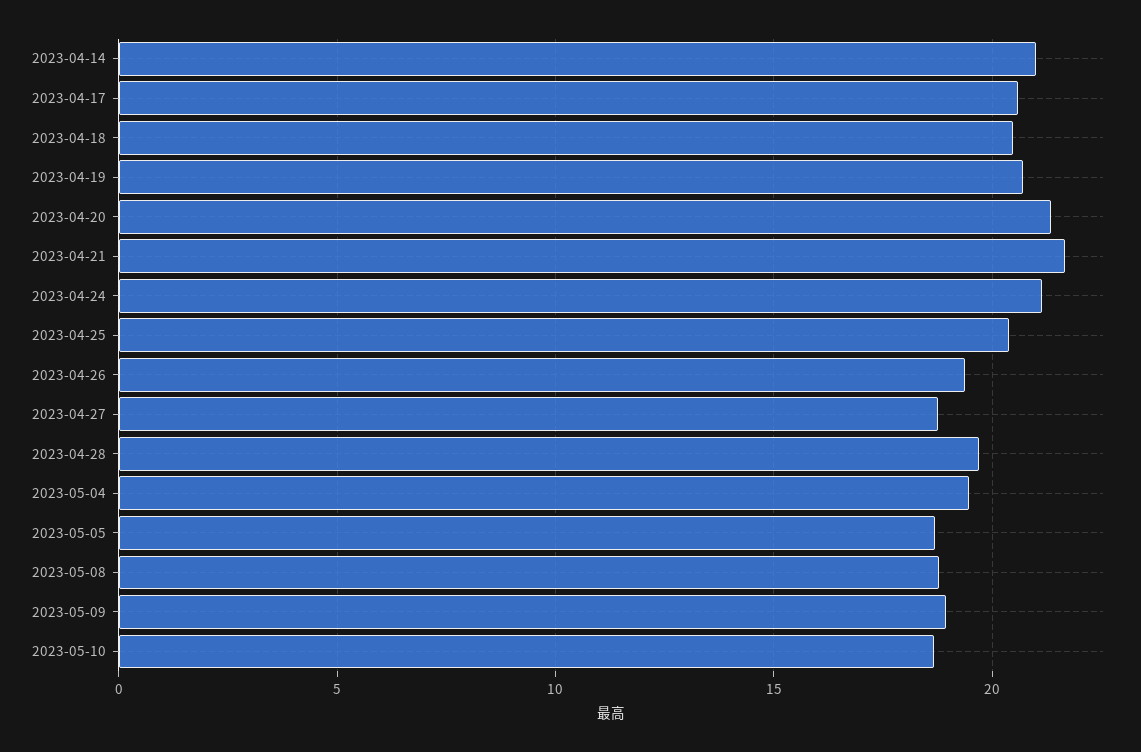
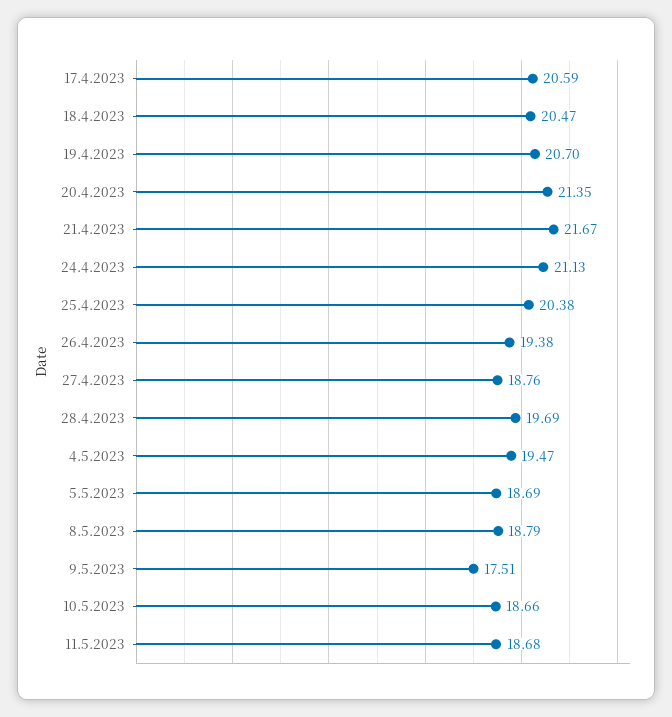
2023-04-14: 21 -> none
2023-05-09: 19 -> 17.51
11.5.2023: none -> 18.68

